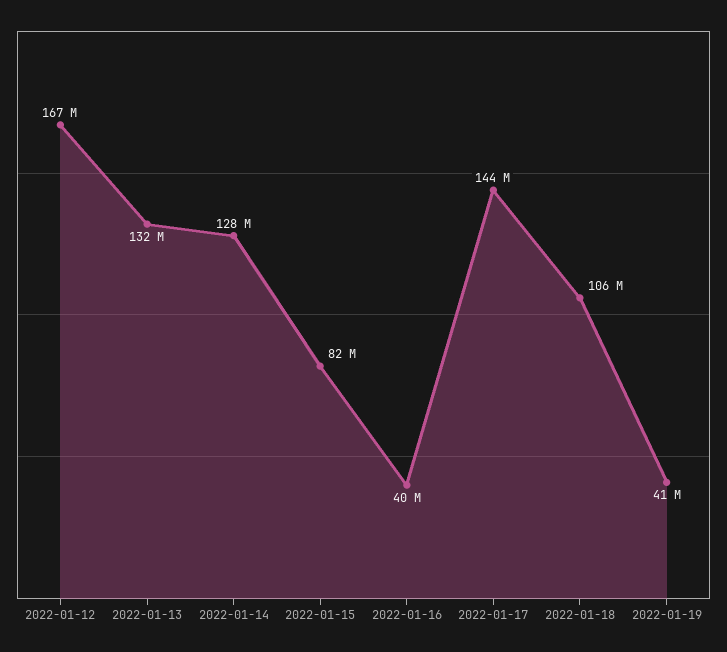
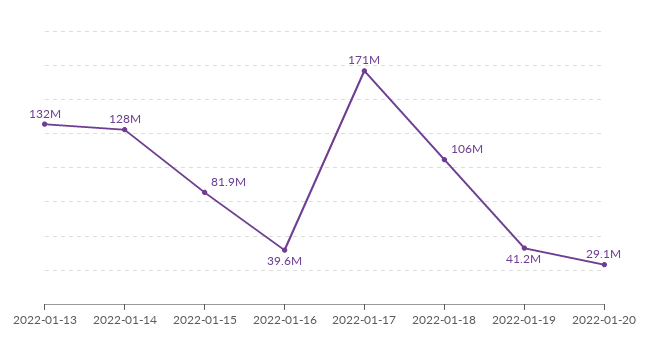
2022-01-12: 167000000 -> none
2022-01-17: 144000000 -> 171000000
2022-01-20: none -> 29100000

